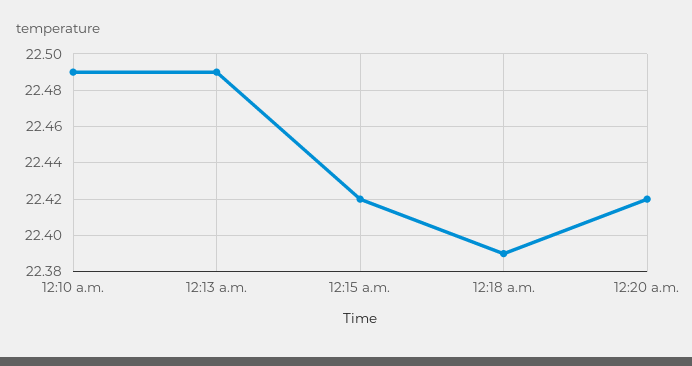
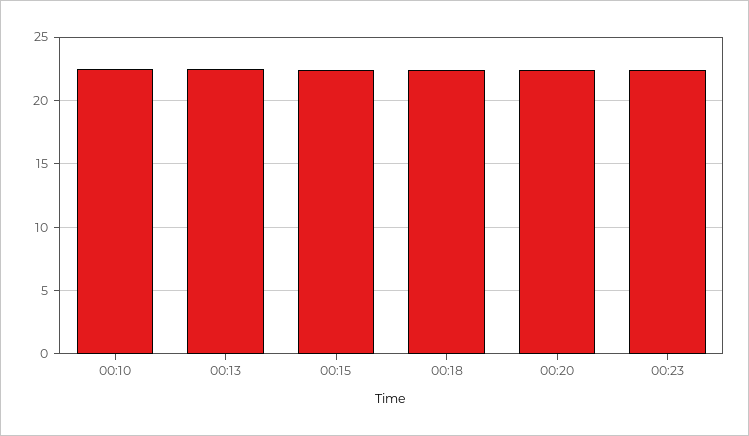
00:23: none -> 22.5

